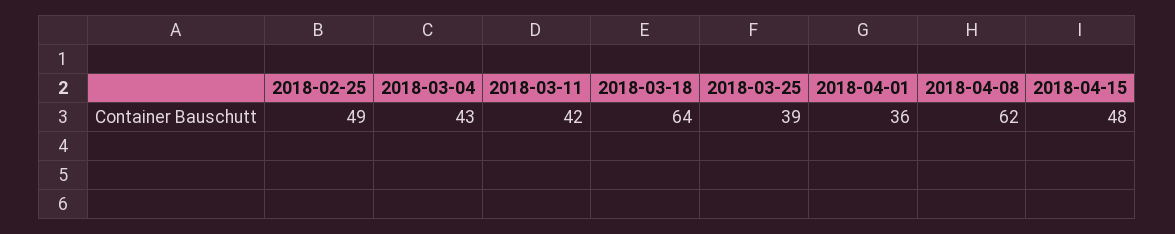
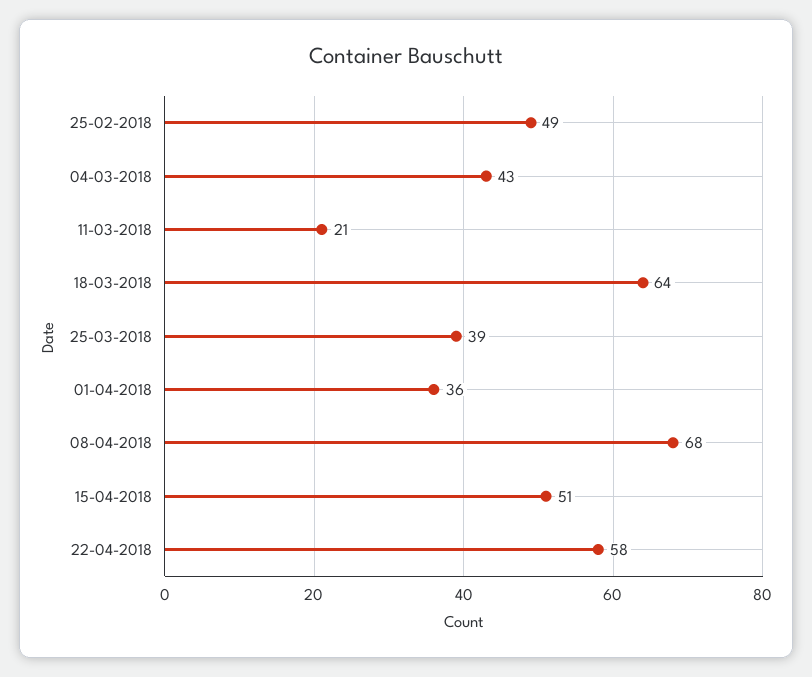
2018-03-11: 42 -> 21
2018-04-08: 62 -> 68
2018-04-15: 48 -> 51
22-04-2018: none -> 58

